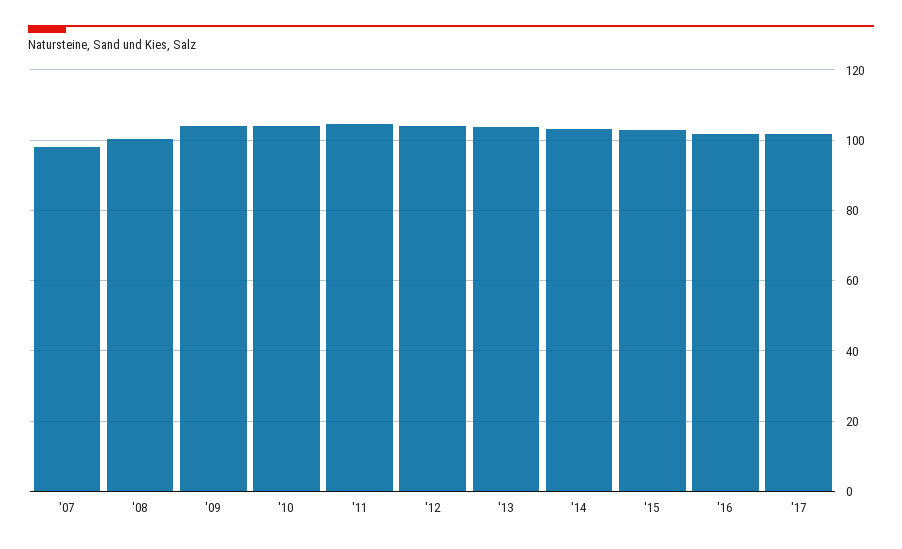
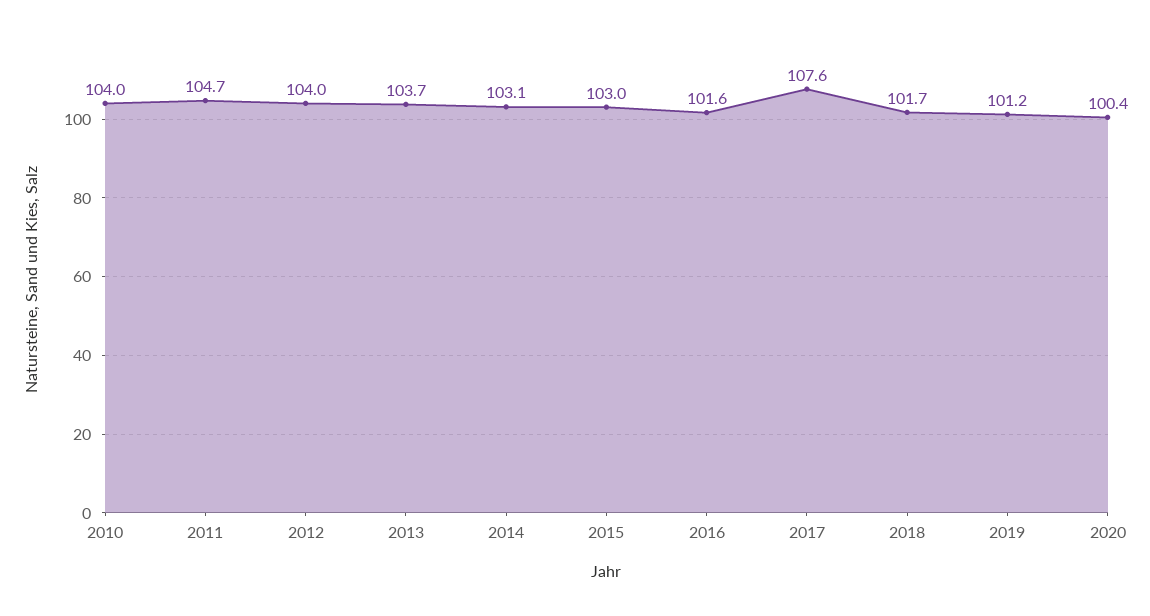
'07: 98 -> none
'08: 100 -> none
'09: 104 -> none
'17: 102 -> 107.6
2018: none -> 101.7
2019: none -> 101.2
2020: none -> 100.4

